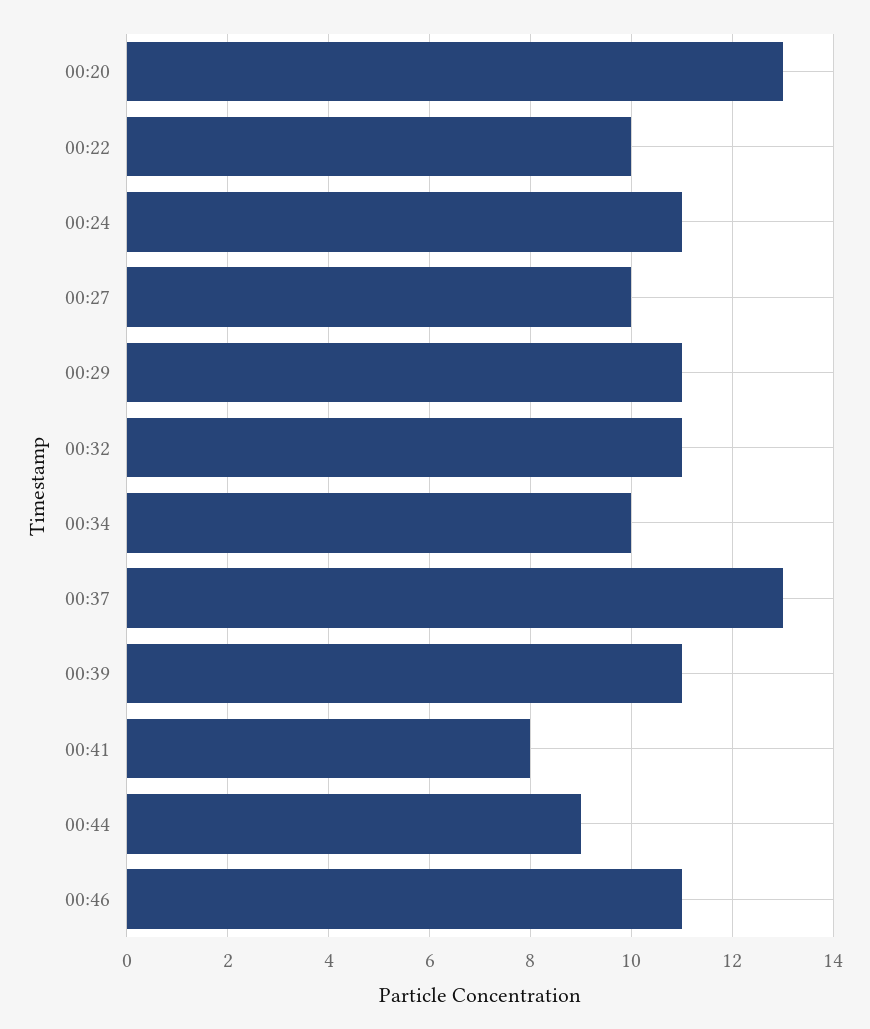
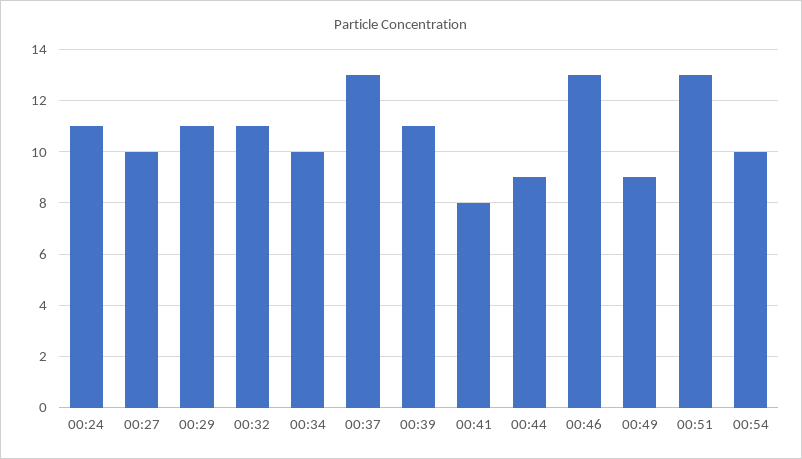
00:20: 13 -> none
00:22: 10 -> none
00:46: 11 -> 13
00:49: none -> 9
00:51: none -> 13
00:54: none -> 10

